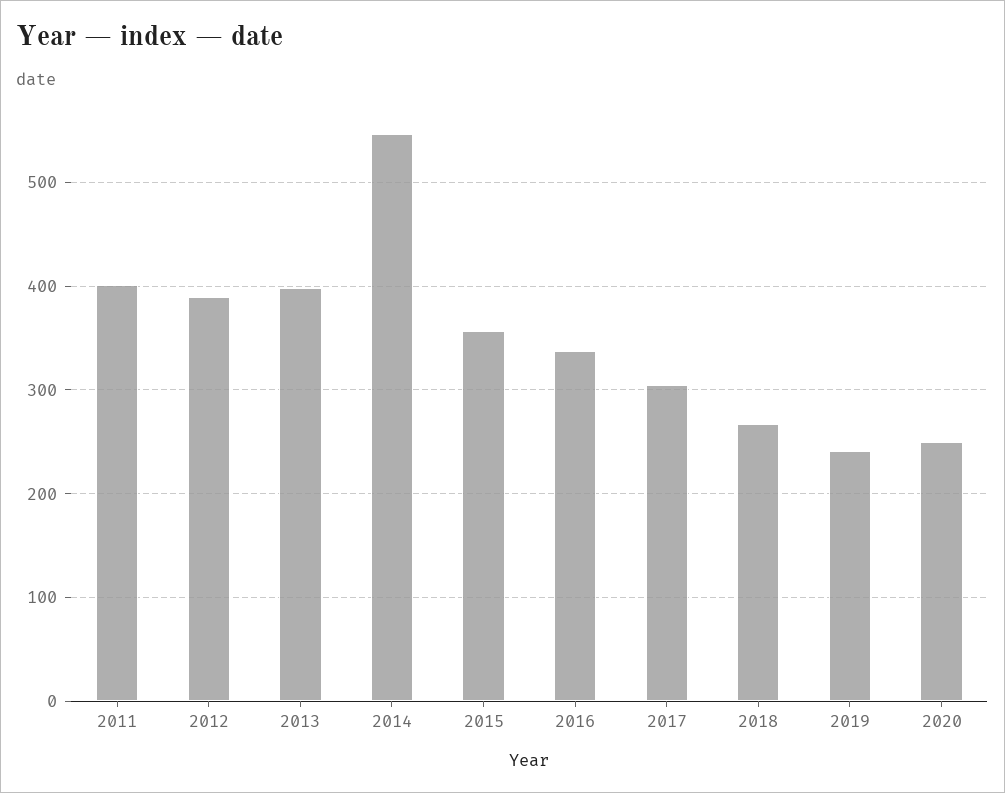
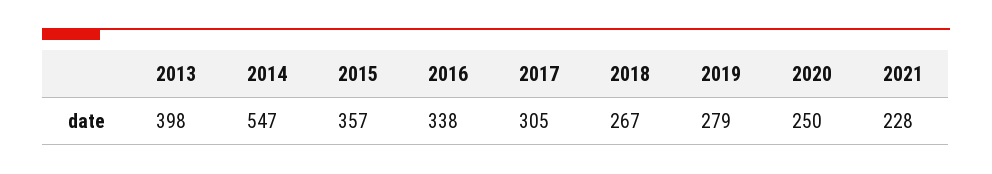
2011: 400 -> none
2012: 390 -> none
2019: 240 -> 279
2021: none -> 228

